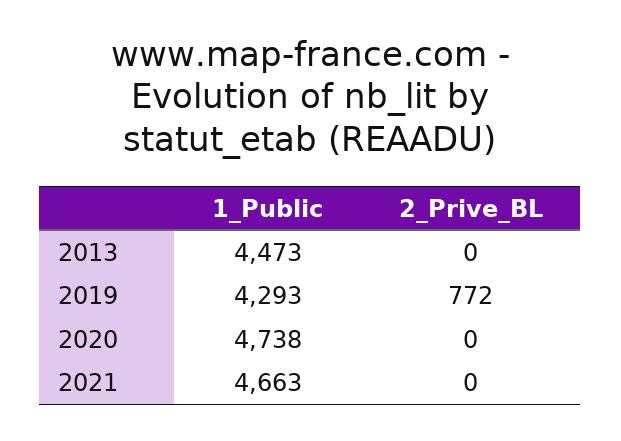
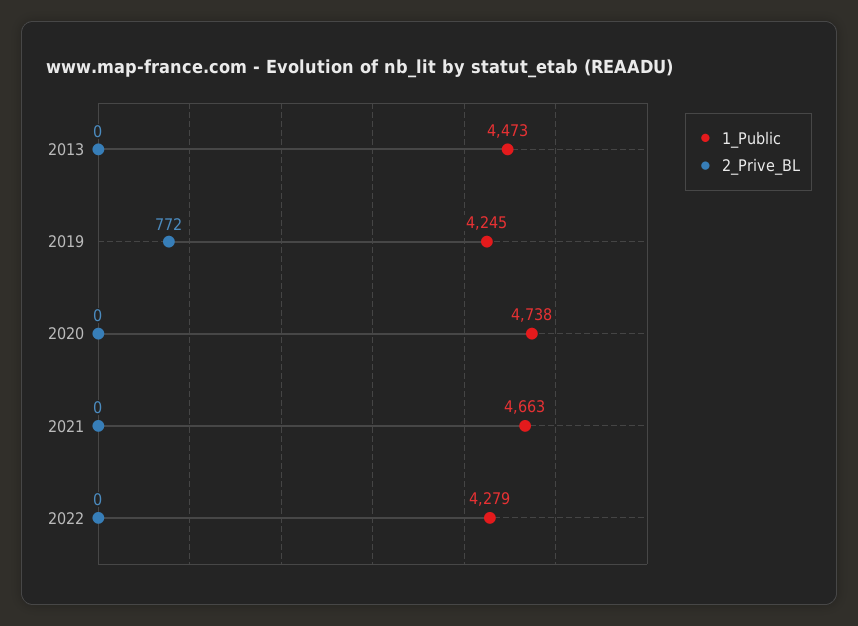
1_Public, 2019: 4293 -> 4245
1_Public, 2022: none -> 4279
2_Prive_BL, 2022: none -> 0

